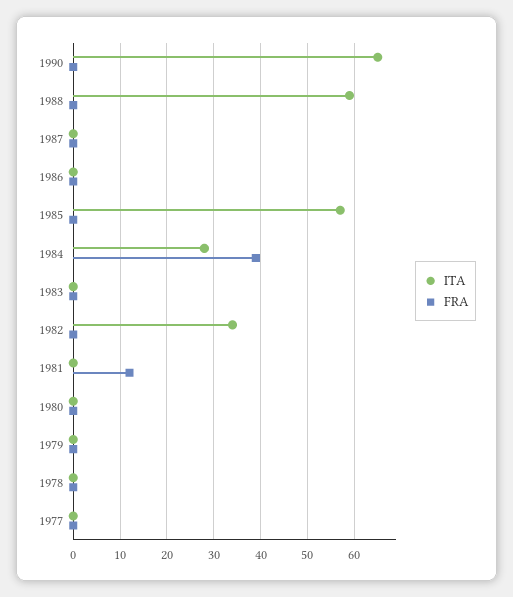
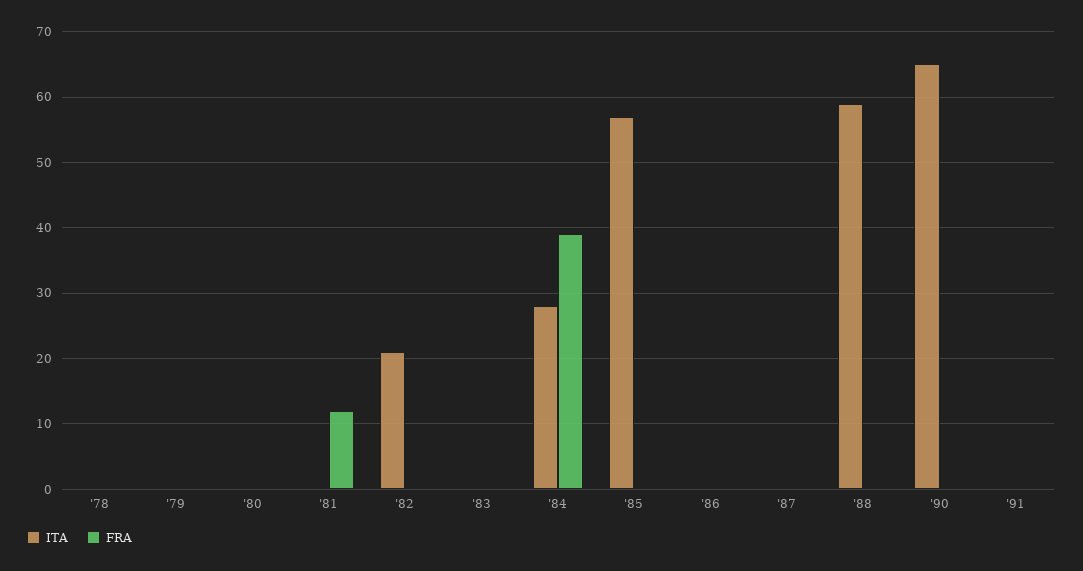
ITA, 1982: 35 -> 21
ITA, 1977: 0 -> none
FRA, 1977: 0 -> none
ITA, '91: none -> 0
FRA, '91: none -> 0

